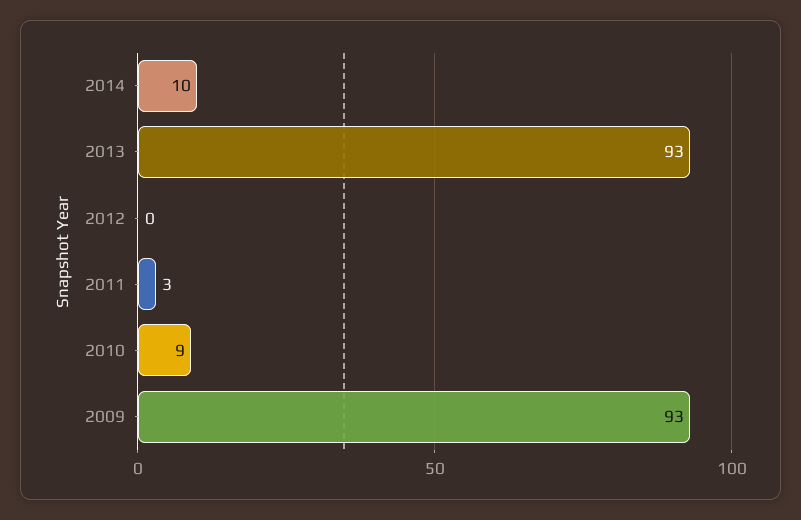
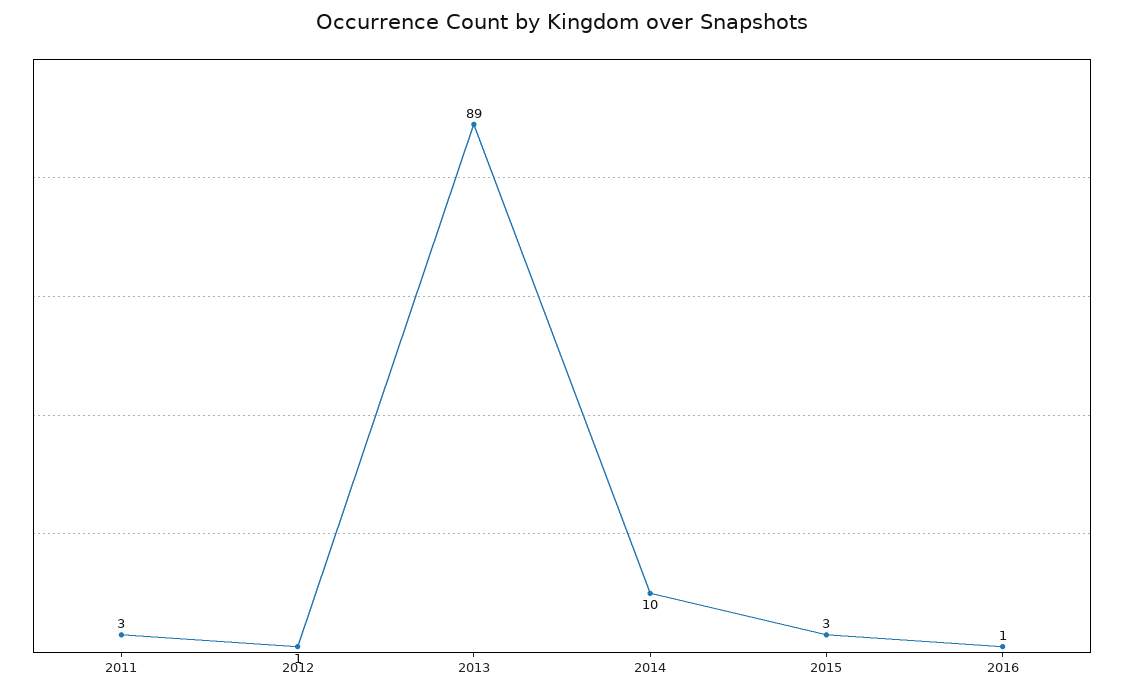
2013: 93 -> 89
2012: 0 -> 1
2010: 9 -> none
2009: 93 -> none
2015: none -> 3
2016: none -> 1

